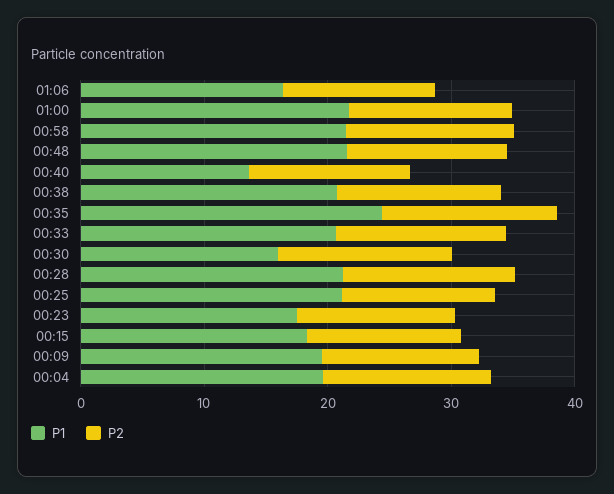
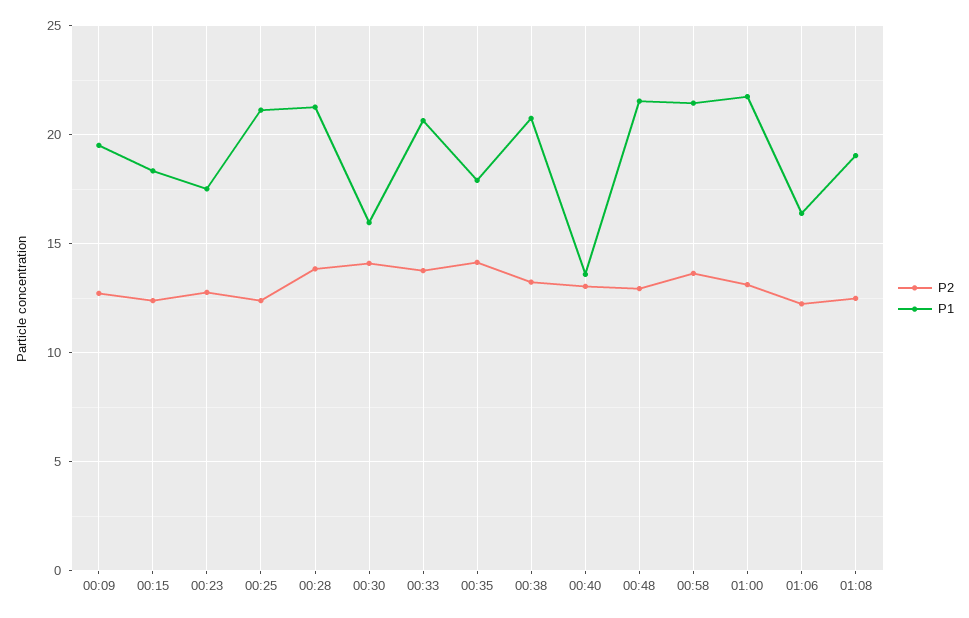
P1, 00:35: 24 -> 18
P1, 00:04: 20 -> none
P2, 00:04: 14 -> none
P2, 01:08: none -> 12.5
P1, 01:08: none -> 19

